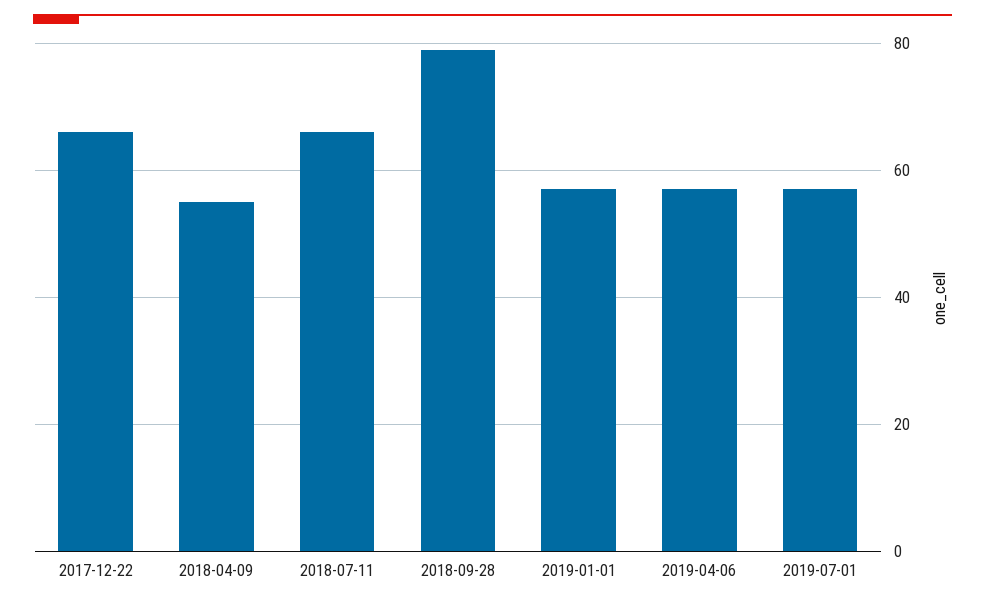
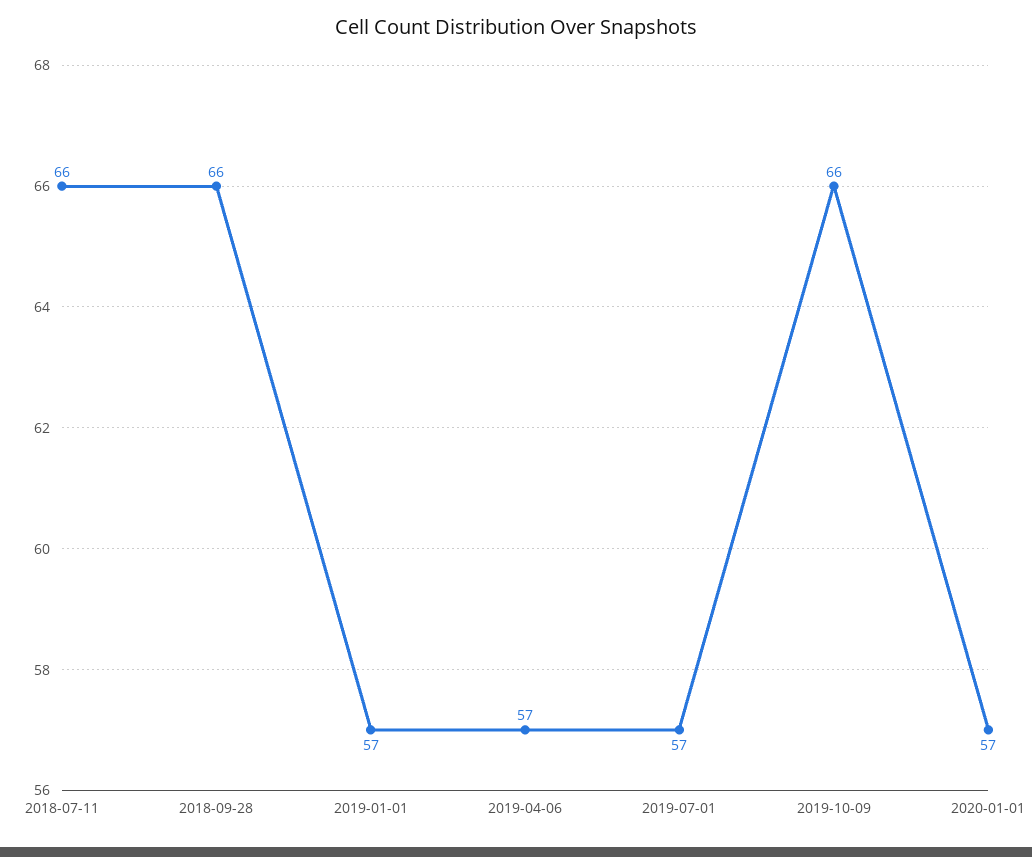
2017-12-22: 65 -> none
2018-04-09: 55 -> none
2018-09-28: 80 -> 66
2019-10-09: none -> 66
2020-01-01: none -> 57

